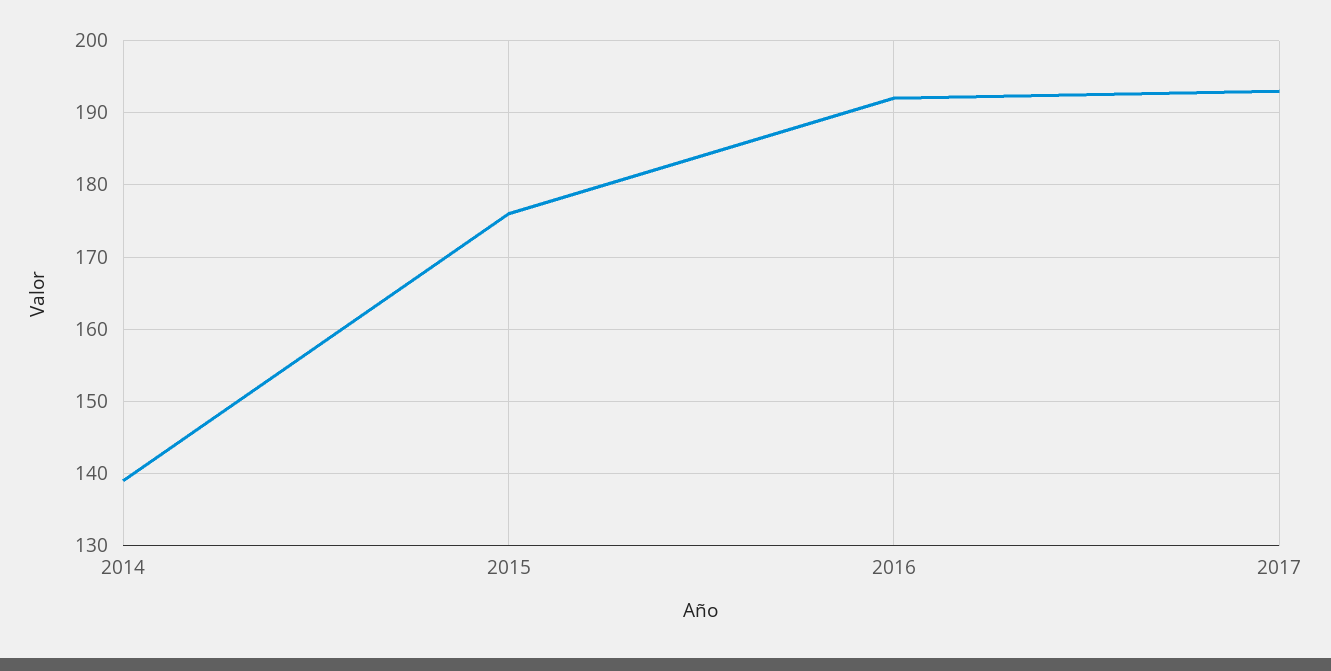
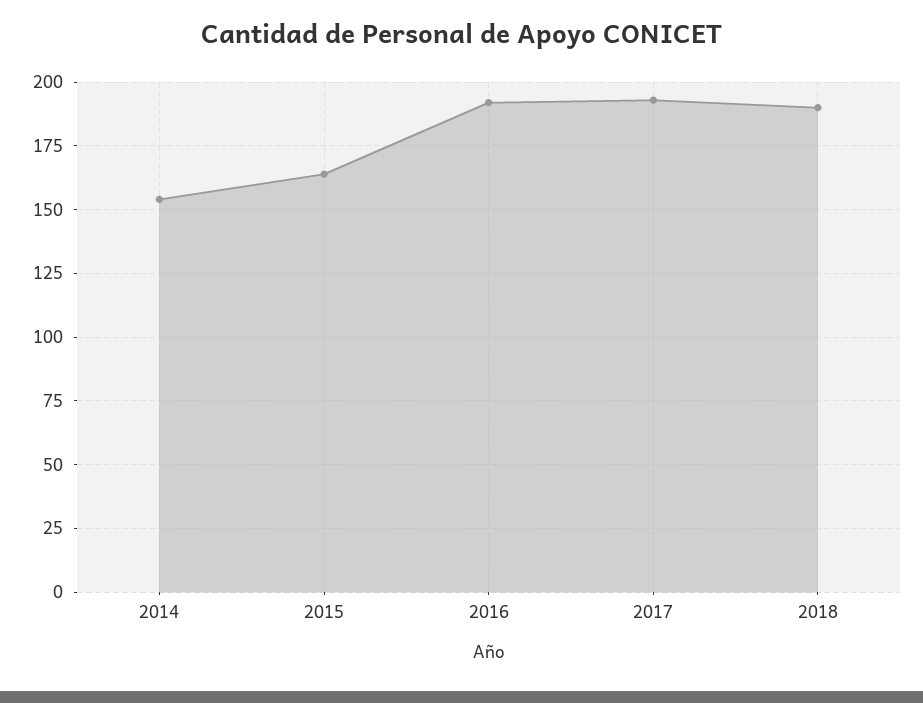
2014: 139 -> 155
2015: 176 -> 165
2018: none -> 190

